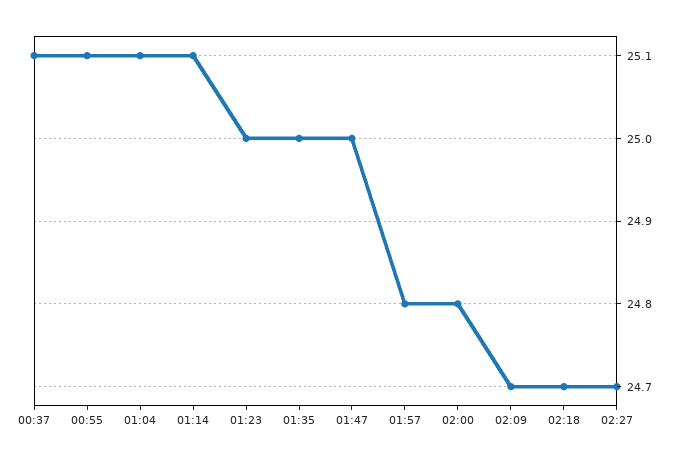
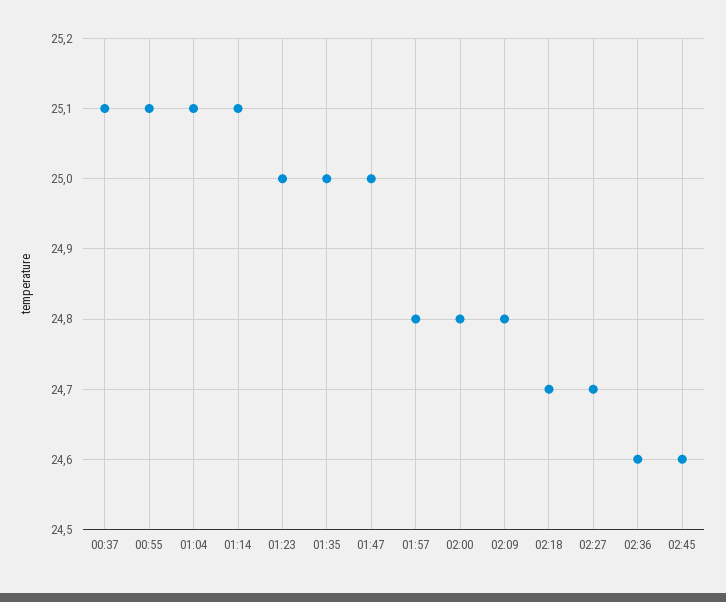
02:09: 24.7 -> 24.8
02:36: none -> 24.6
02:45: none -> 24.6

